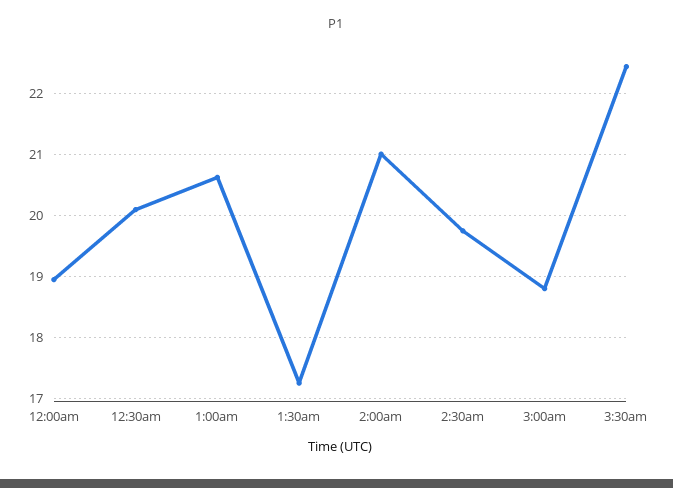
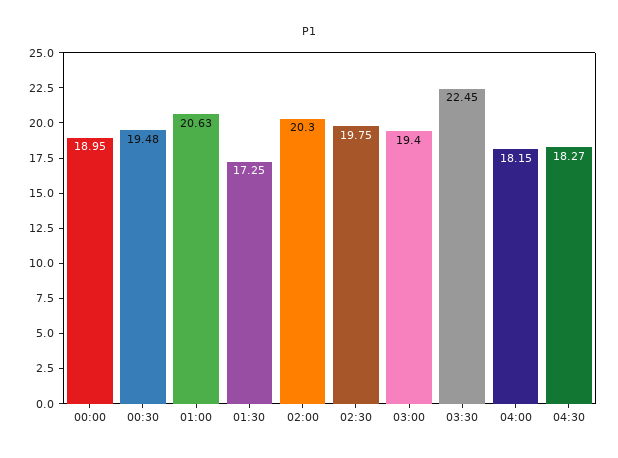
12:30am: 20.1 -> 19.48
2:00am: 21 -> 20.3
3:00am: 18.8 -> 19.4
04:00: none -> 18.15
04:30: none -> 18.27

